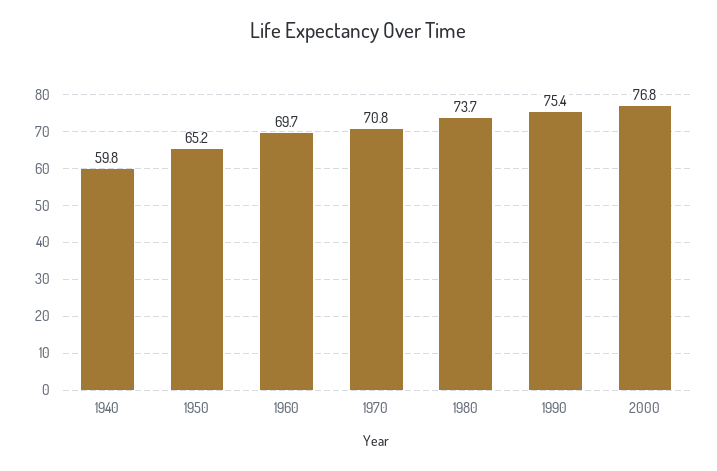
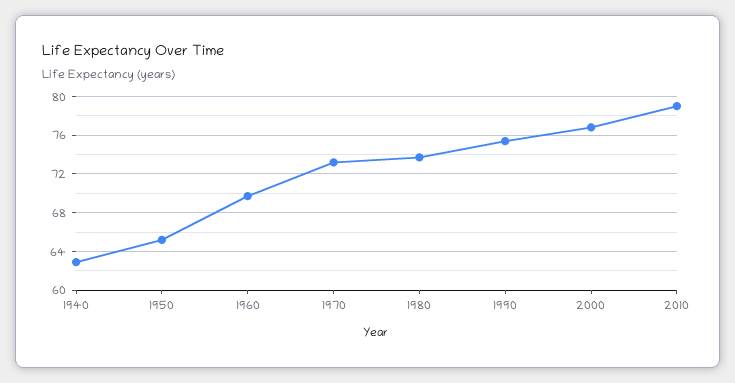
1940: 59.8 -> 63
1970: 70.8 -> 73
2010: none -> 79

